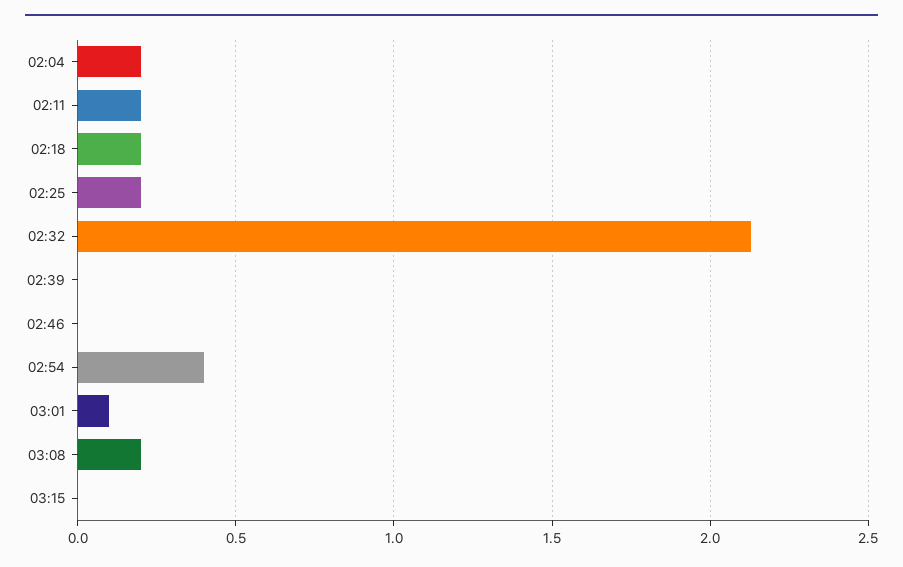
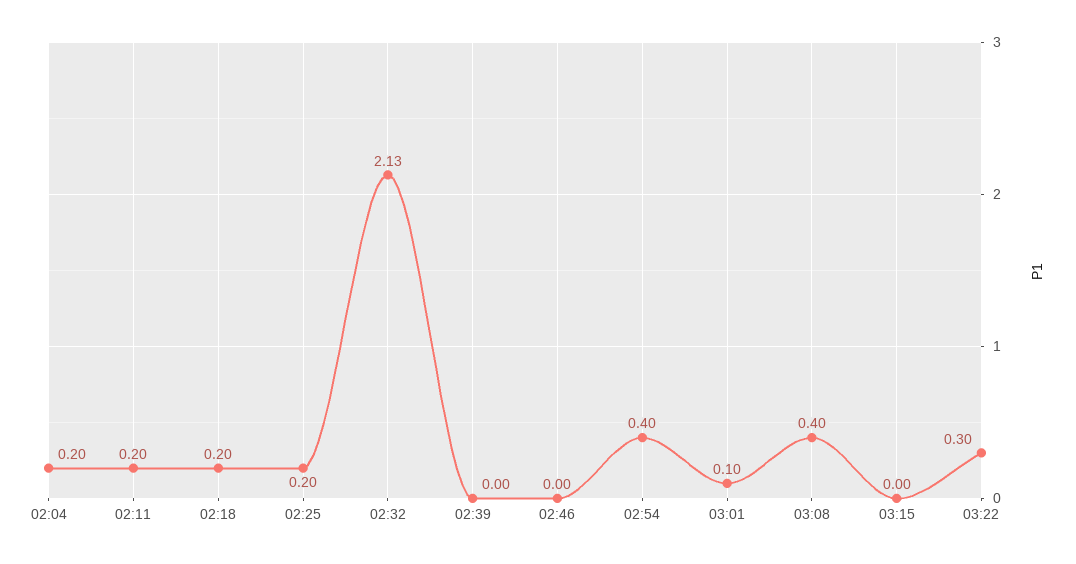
03:08: 0.2 -> 0.4
03:22: none -> 0.3

